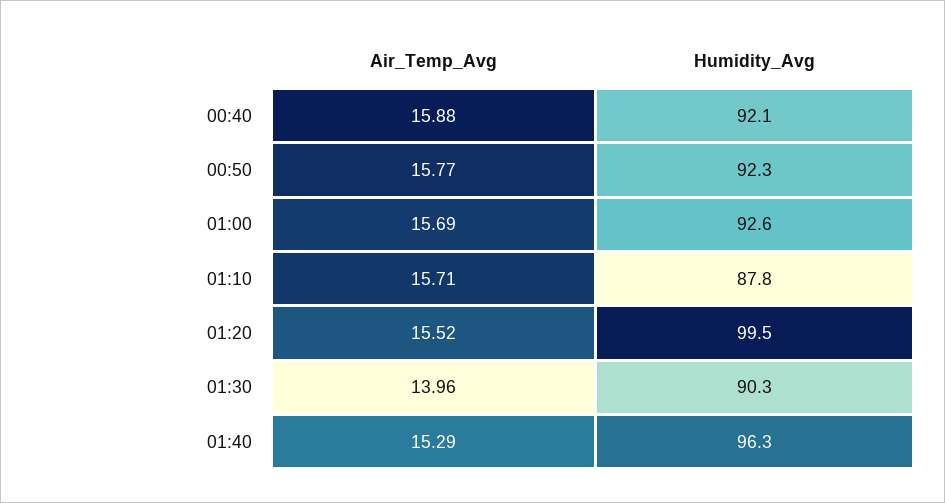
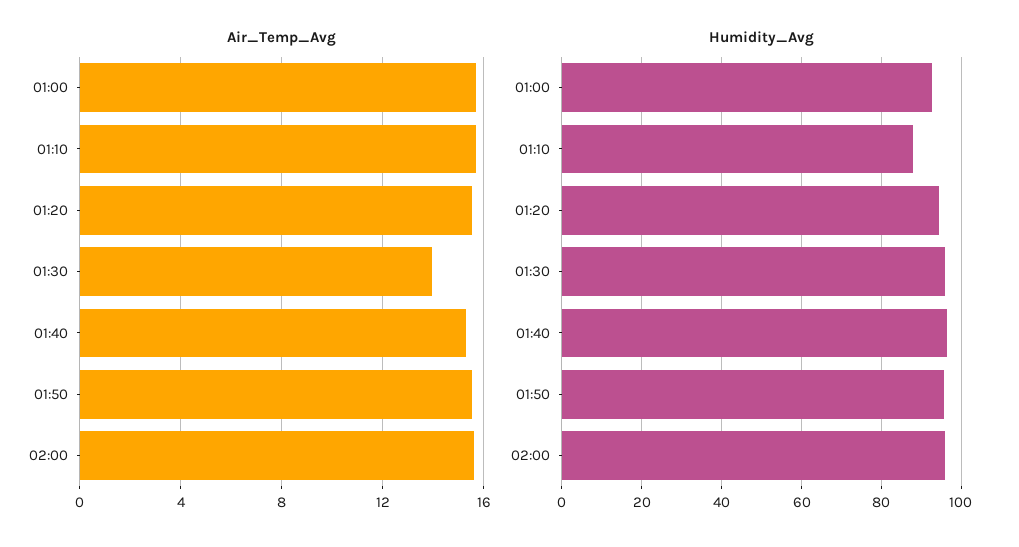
Air_Temp_Avg, 00:40: 15.88 -> none
Humidity_Avg, 00:40: 92.1 -> none
Air_Temp_Avg, 00:50: 15.77 -> none
Humidity_Avg, 00:50: 92.3 -> none
Humidity_Avg, 01:20: 99.5 -> 94
Humidity_Avg, 01:30: 90.3 -> 96
Air_Temp_Avg, 01:50: none -> 15.5
Air_Temp_Avg, 02:00: none -> 15.5
Humidity_Avg, 01:50: none -> 96
Humidity_Avg, 02:00: none -> 96

